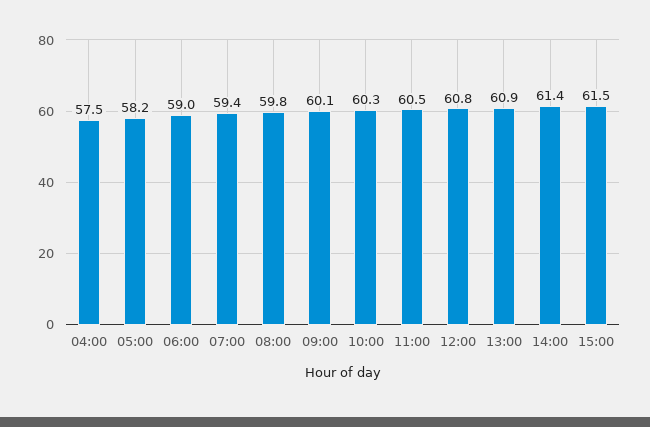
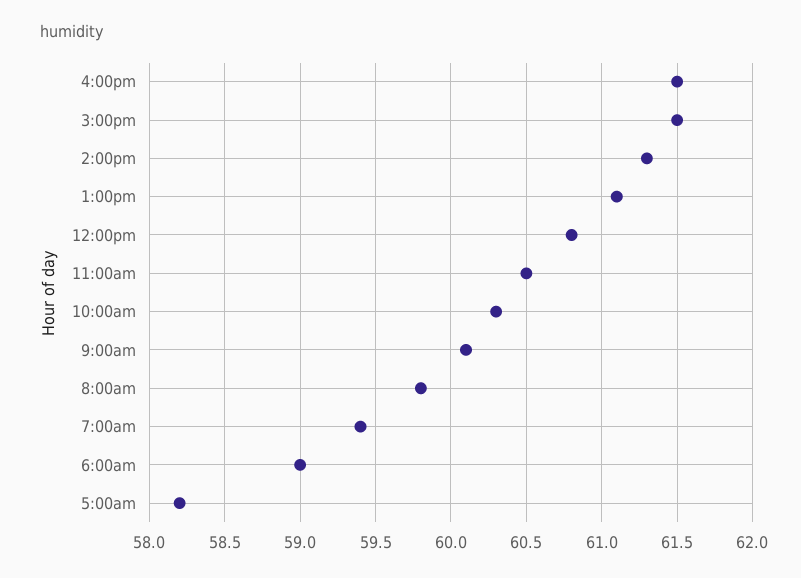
04:00: 57.5 -> none
13:00: 60.9 -> 61.1
14:00: 61.4 -> 61.3
4:00pm: none -> 61.5

